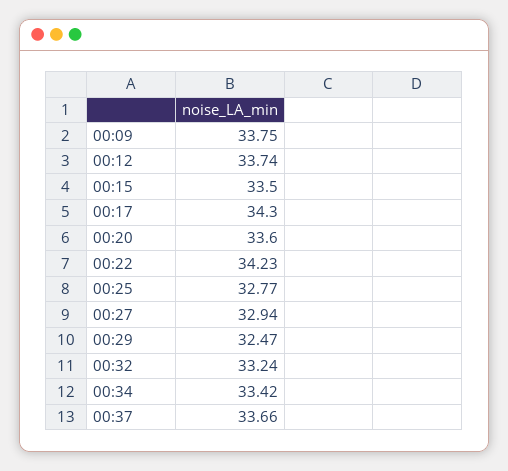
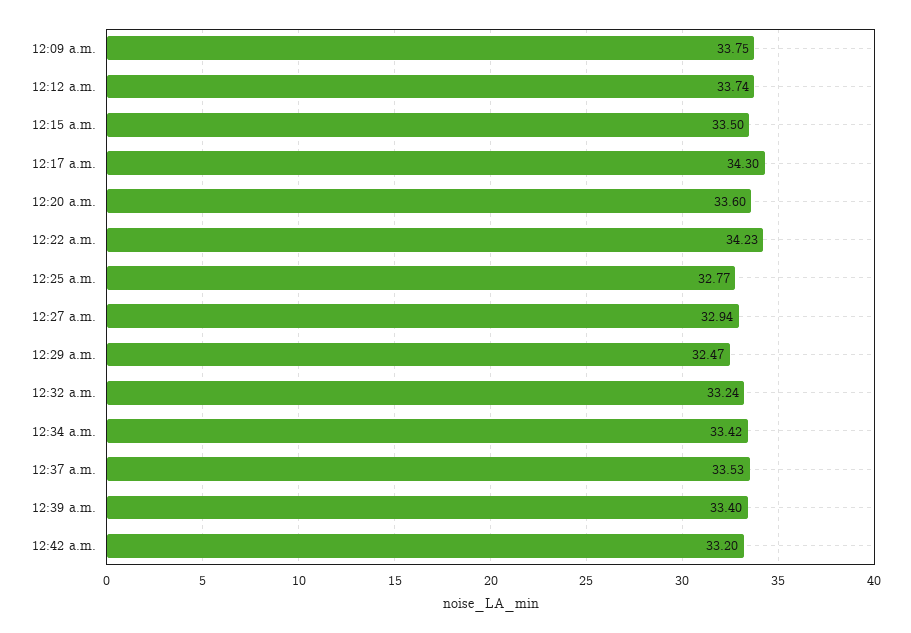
00:37: 33.66 -> 33.53
12:39 a.m.: none -> 33.4
12:42 a.m.: none -> 33.2

